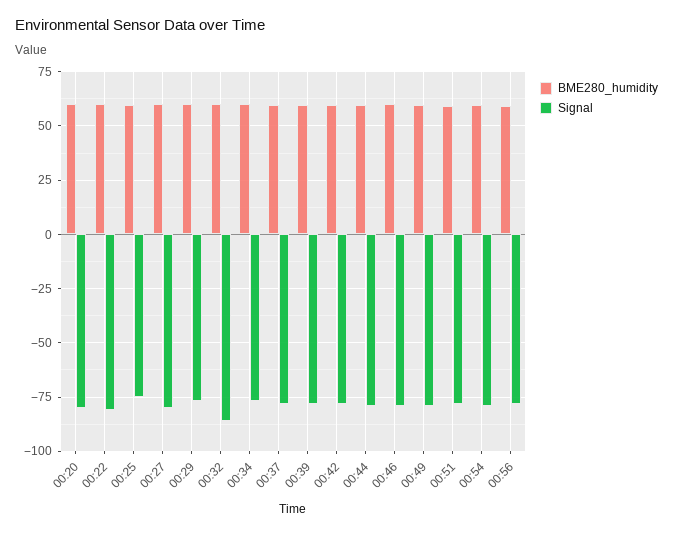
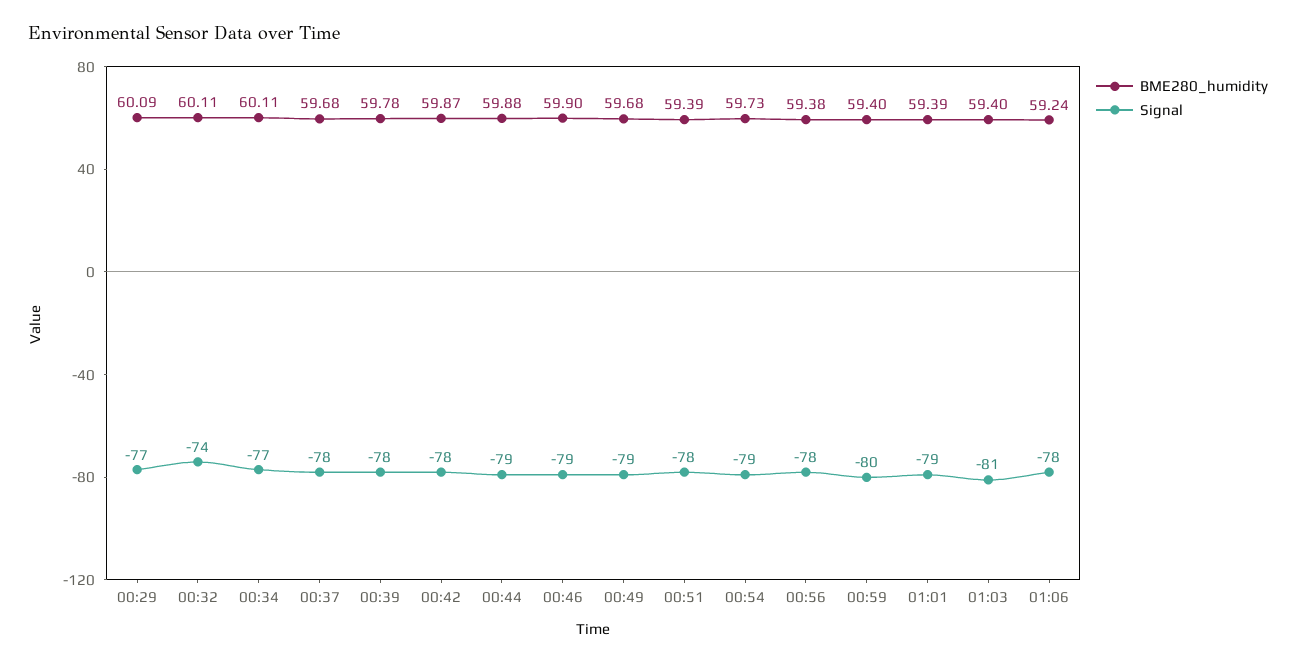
BME280_humidity, 00:20: 60 -> none
Signal, 00:20: -80 -> none
BME280_humidity, 00:22: 60 -> none
Signal, 00:22: -80 -> none
BME280_humidity, 00:25: 60 -> none
Signal, 00:25: -75 -> none
BME280_humidity, 00:27: 60 -> none
Signal, 00:27: -80 -> none
Signal, 00:32: -85 -> -74
BME280_humidity, 00:59: none -> 59.4
Signal, 00:59: none -> -80
BME280_humidity, 01:01: none -> 59.39
Signal, 01:01: none -> -79
BME280_humidity, 01:03: none -> 59.4
Signal, 01:03: none -> -81
BME280_humidity, 01:06: none -> 59.24
Signal, 01:06: none -> -78

